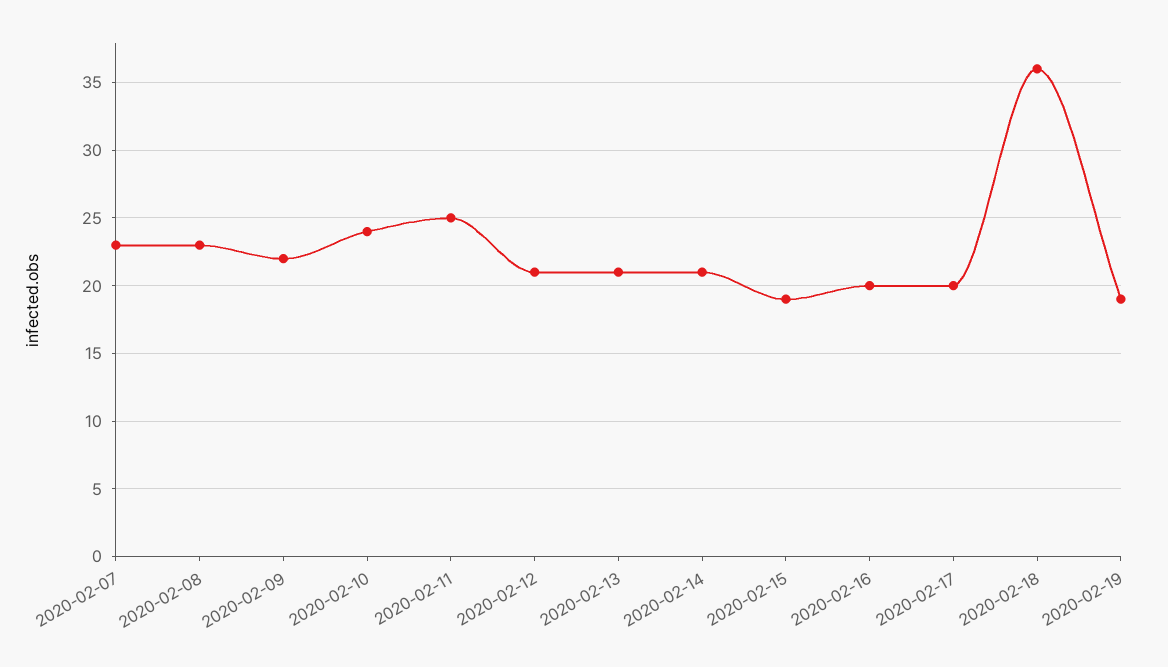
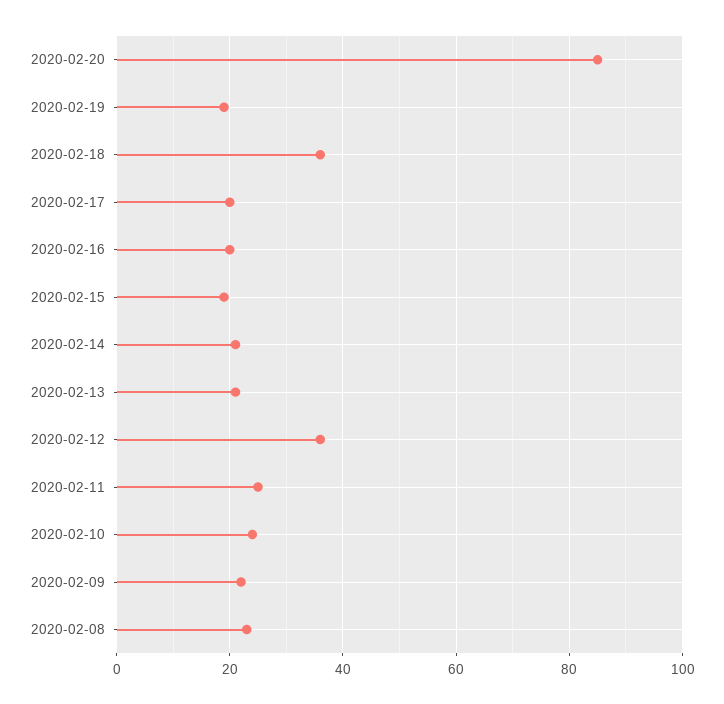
2020-02-07: 23 -> none
2020-02-12: 21 -> 35
2020-02-20: none -> 85

